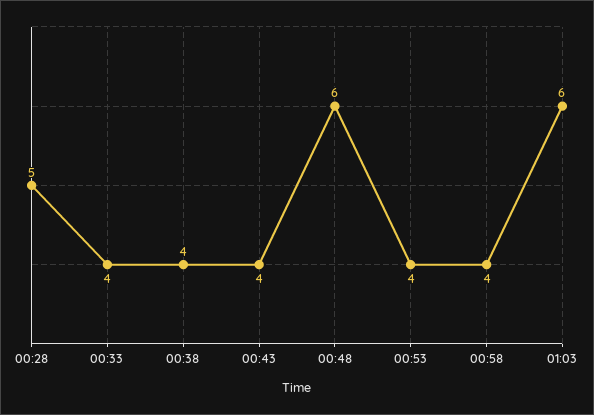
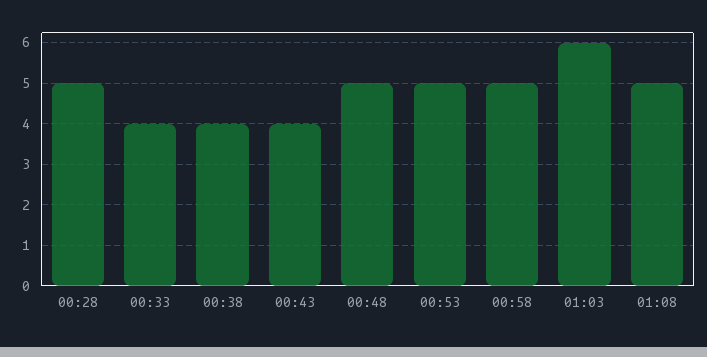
00:48: 6 -> 5
00:53: 4 -> 5
00:58: 4 -> 5
01:08: none -> 5

